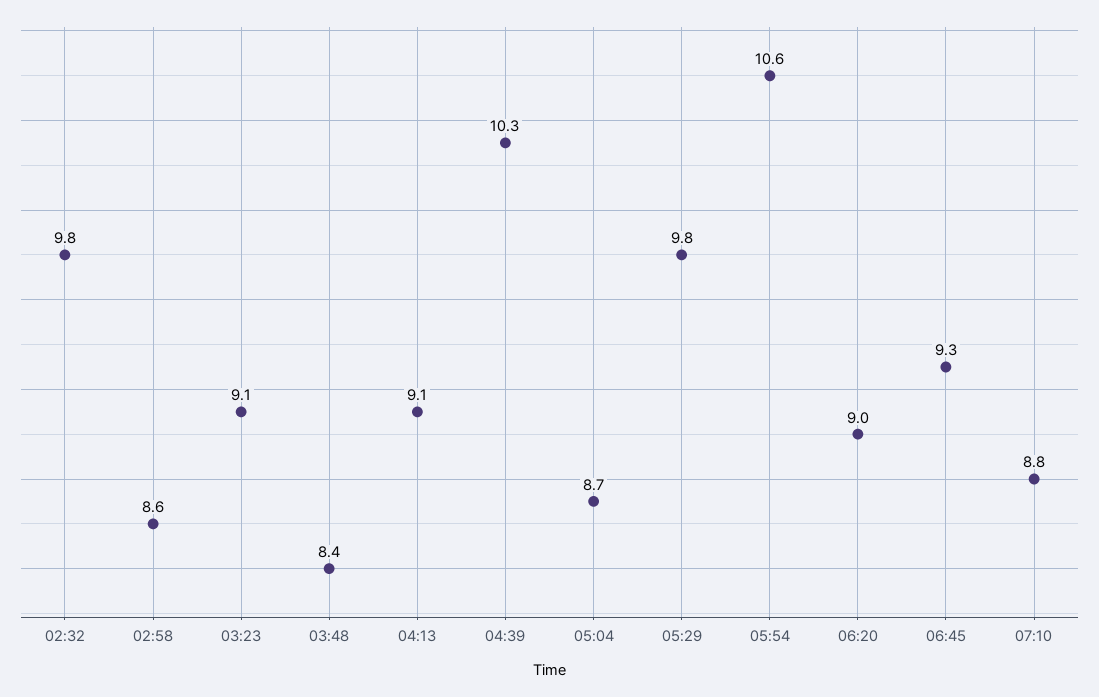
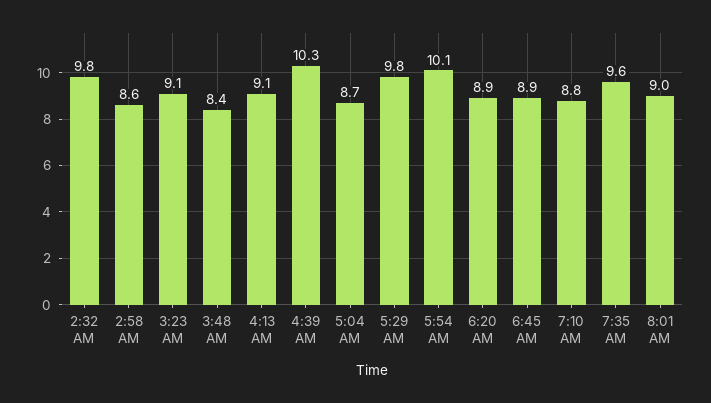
05:54: 10.6 -> 10.1
06:20: 9 -> 8.9
06:45: 9.3 -> 8.9
7:35 AM: none -> 9.6
8:01 AM: none -> 9

